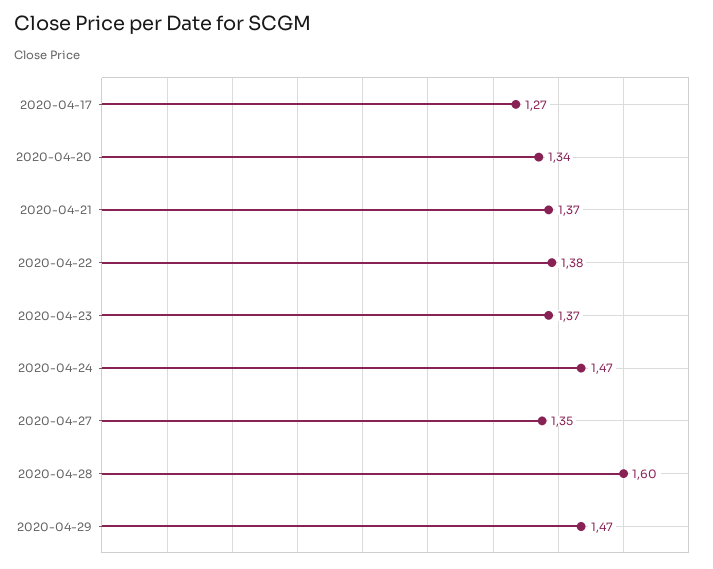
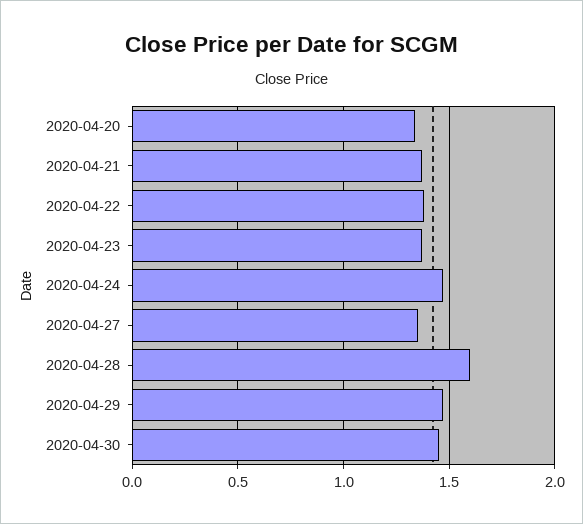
2020-04-17: 1.27 -> none
2020-04-30: none -> 1.45

